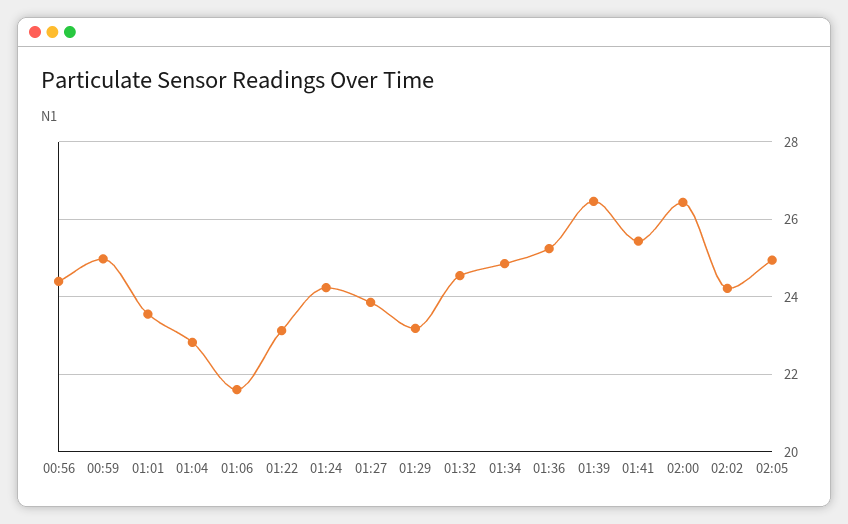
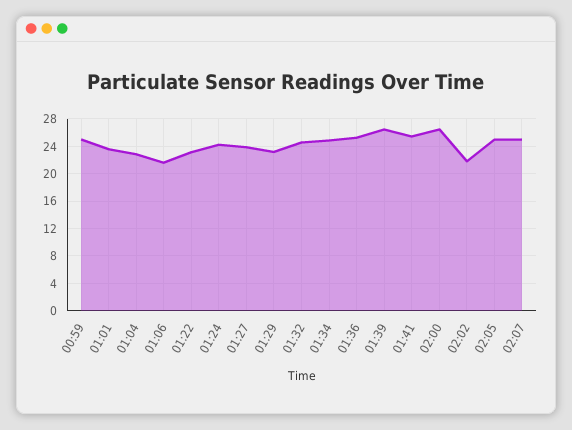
00:56: 24.4 -> none
02:02: 24.2 -> 22
02:07: none -> 25

